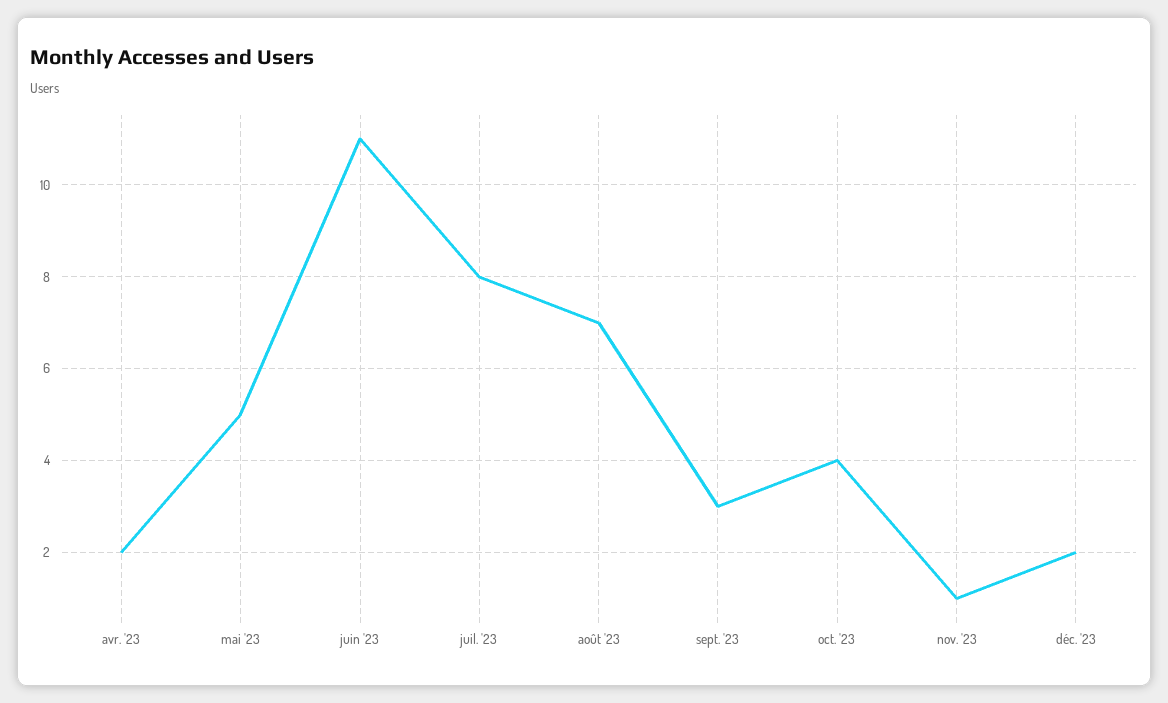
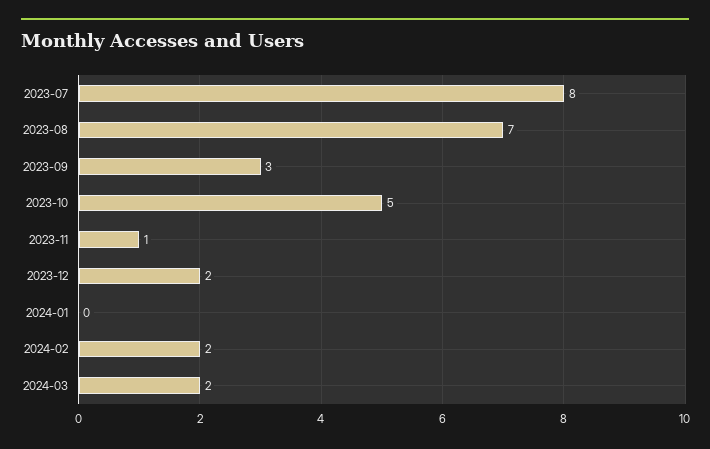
avr. '23: 2 -> none
mai '23: 5 -> none
juin '23: 11 -> none
oct. '23: 4 -> 5
2024-01: none -> 0
2024-02: none -> 2
2024-03: none -> 2

